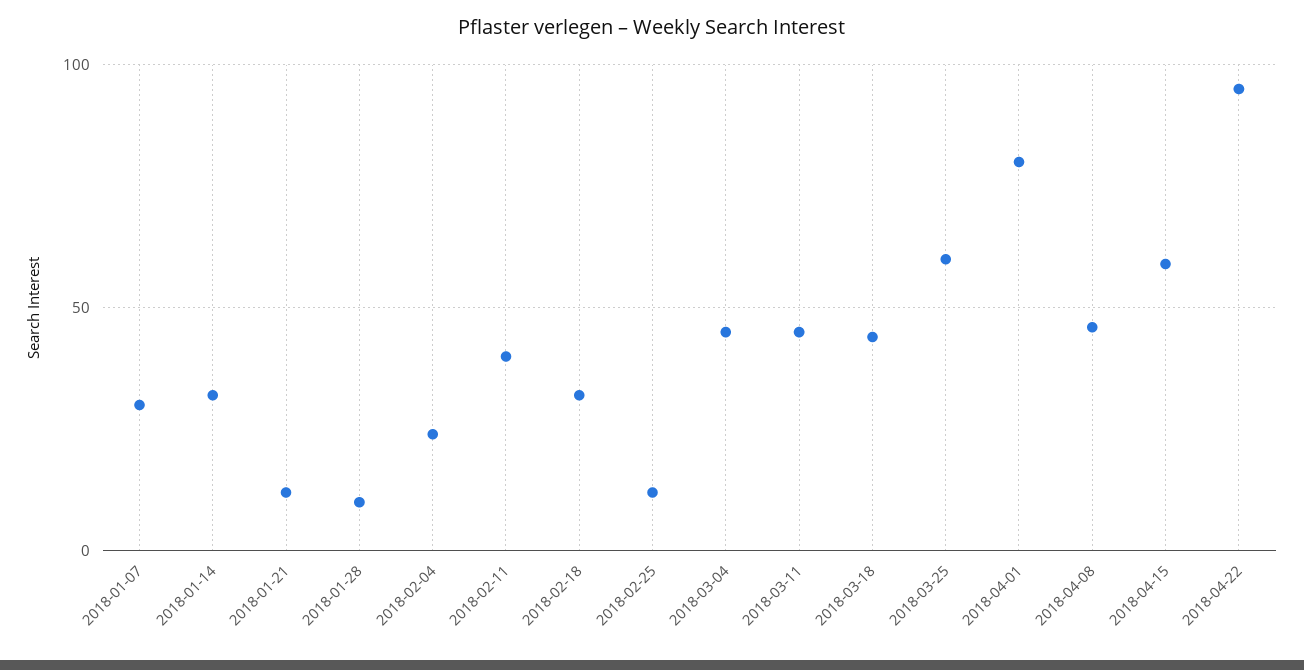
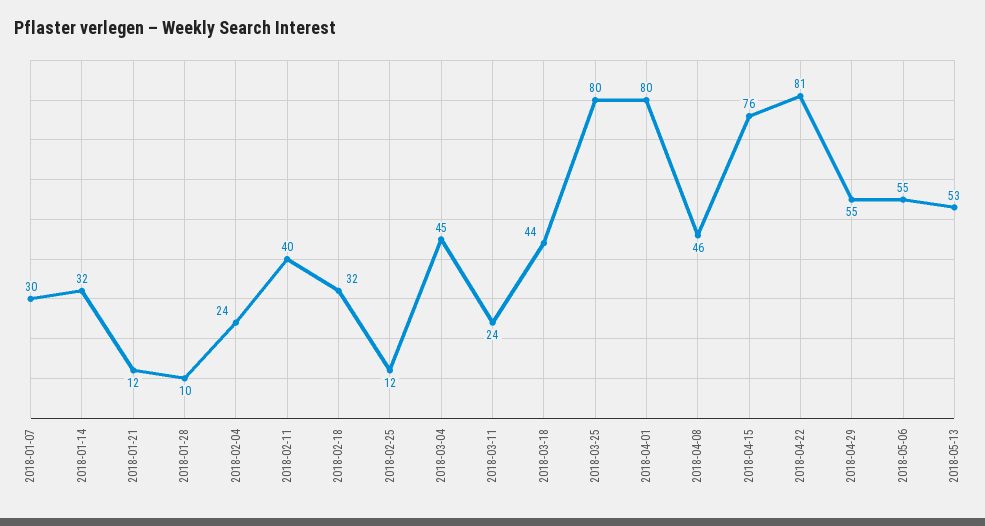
2018-03-11: 45 -> 24
2018-03-25: 60 -> 80
2018-04-15: 60 -> 76
2018-04-22: 95 -> 81
2018-04-29: none -> 55
2018-05-06: none -> 55
2018-05-13: none -> 53

